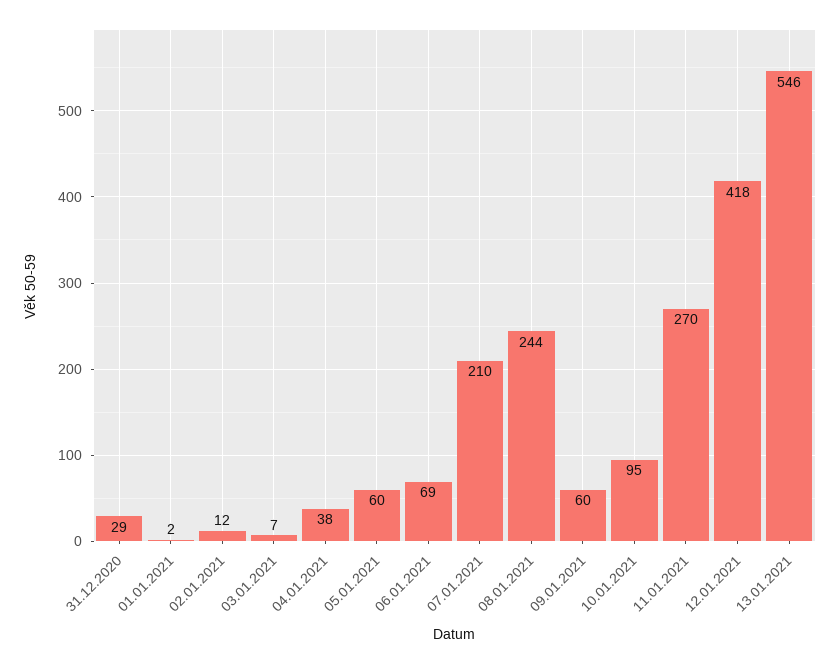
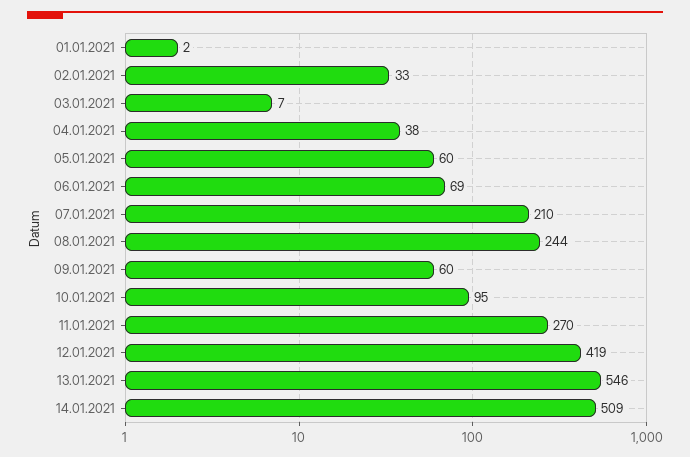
31.12.2020: 29 -> none
02.01.2021: 12 -> 33
12.01.2021: 418 -> 419
14.01.2021: none -> 509

